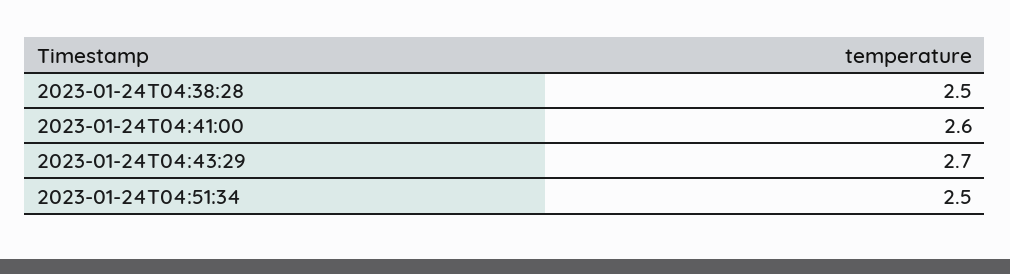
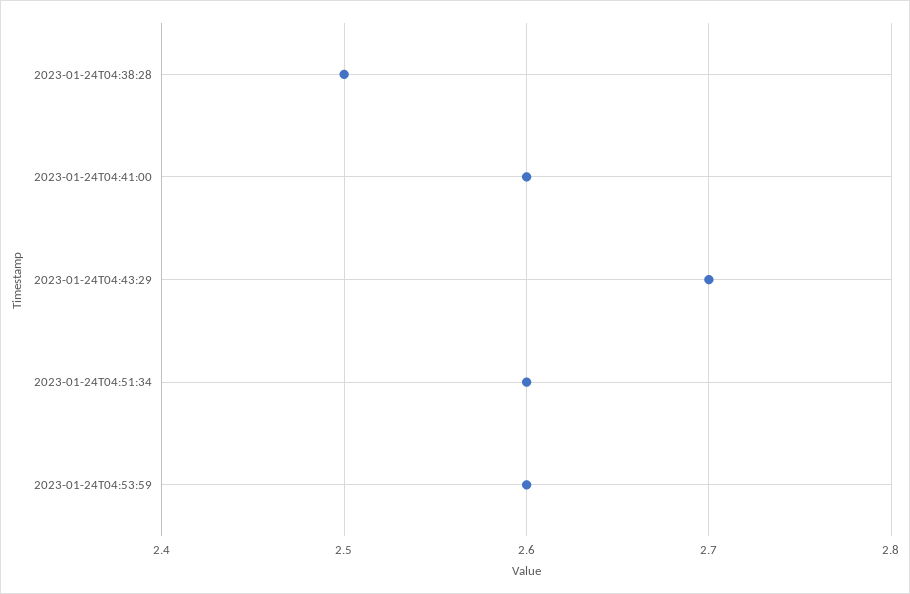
2023-01-24T04:51:34: 2.5 -> 2.6
2023-01-24T04:53:59: none -> 2.6

